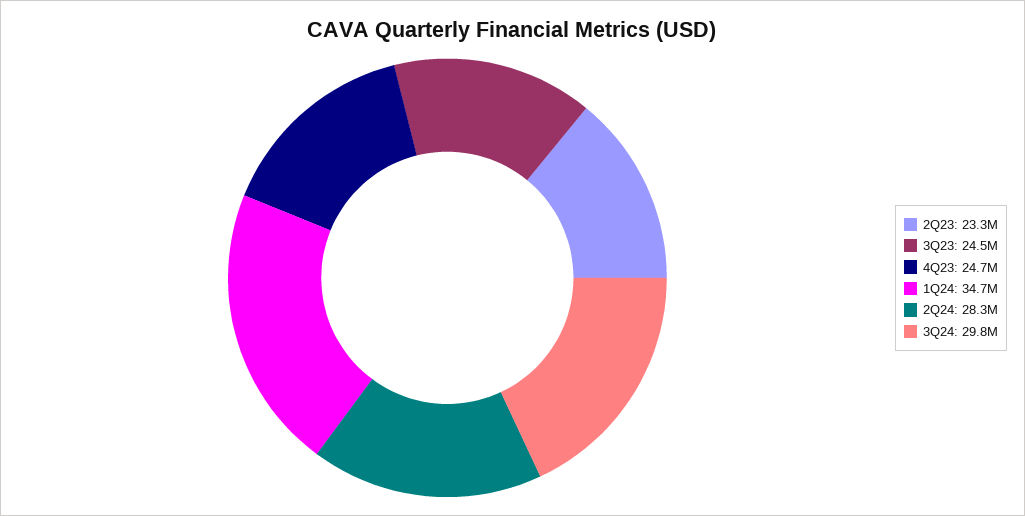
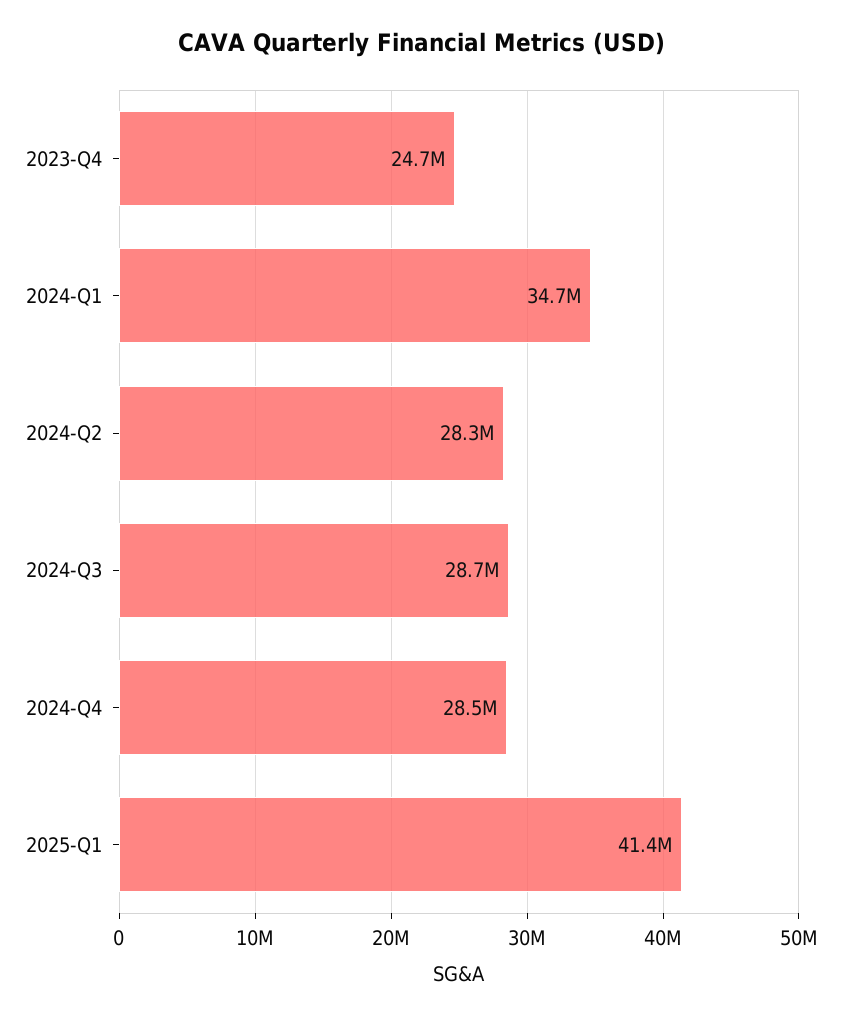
2Q23: 23300000 -> none
3Q23: 24500000 -> none
3Q24: 29800000 -> 28700000
2024-Q4: none -> 28500000
2025-Q1: none -> 41400000

